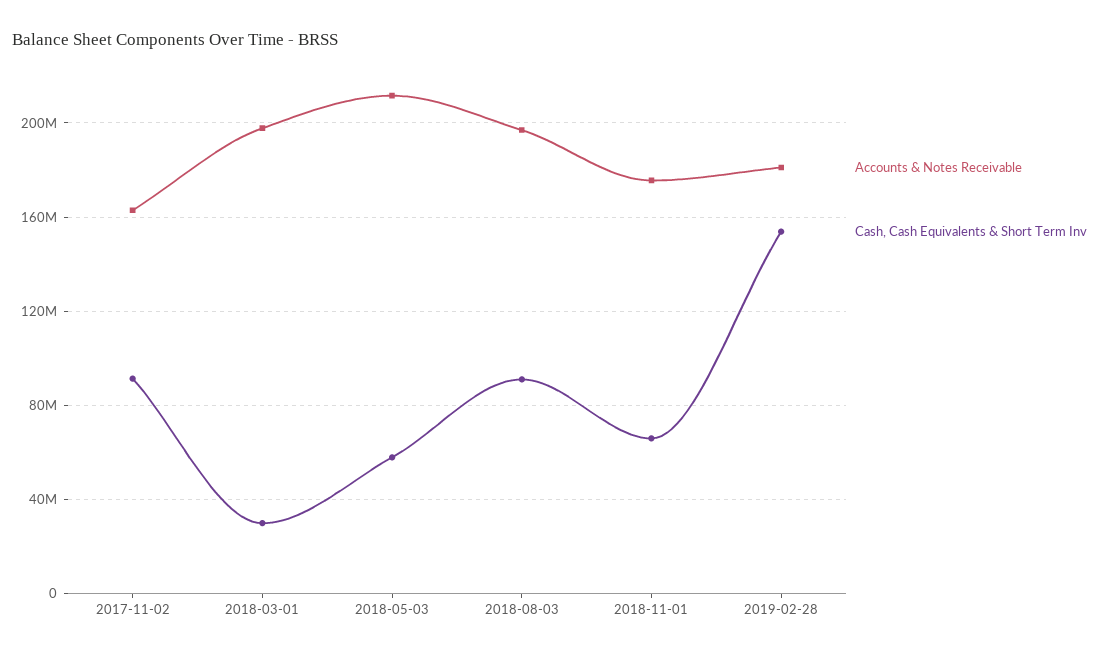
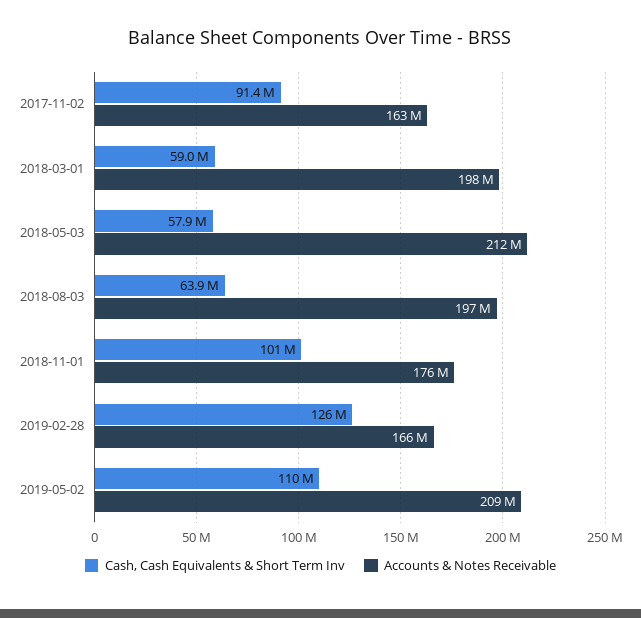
Cash, Cash Equivalents & Short Term Inv, 2018-03-01: 30000000 -> 59000000
Cash, Cash Equivalents & Short Term Inv, 2018-08-03: 90000000 -> 63900000
Cash, Cash Equivalents & Short Term Inv, 2018-11-01: 65000000 -> 101000000
Accounts & Notes Receivable, 2019-02-28: 180000000 -> 166000000
Cash, Cash Equivalents & Short Term Inv, 2019-02-28: 155000000 -> 126000000
Cash, Cash Equivalents & Short Term Inv, 2019-05-02: none -> 110000000
Accounts & Notes Receivable, 2019-05-02: none -> 209000000

